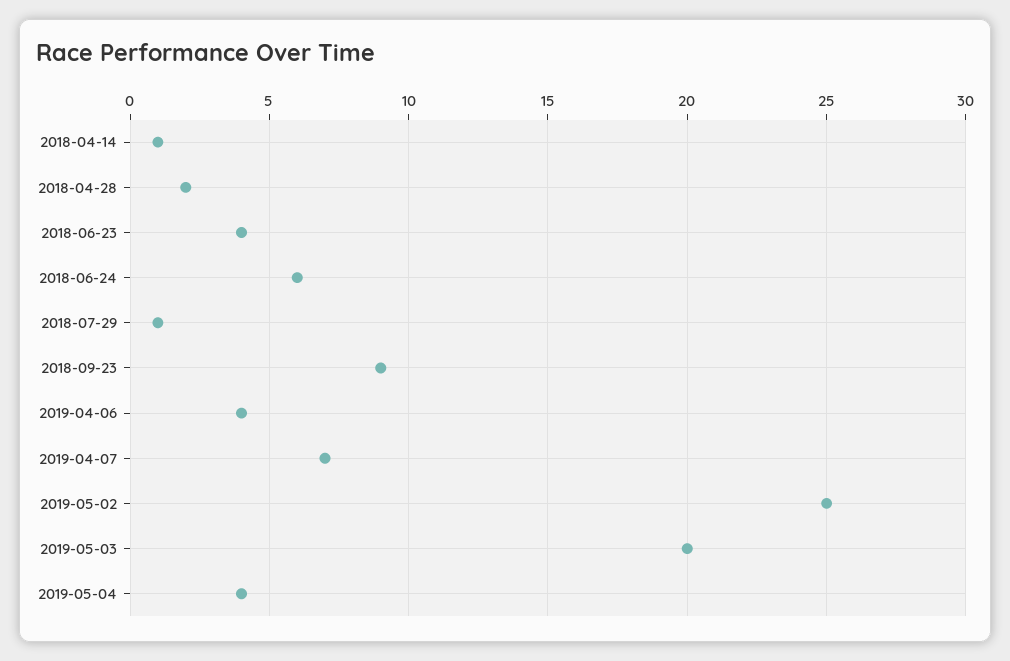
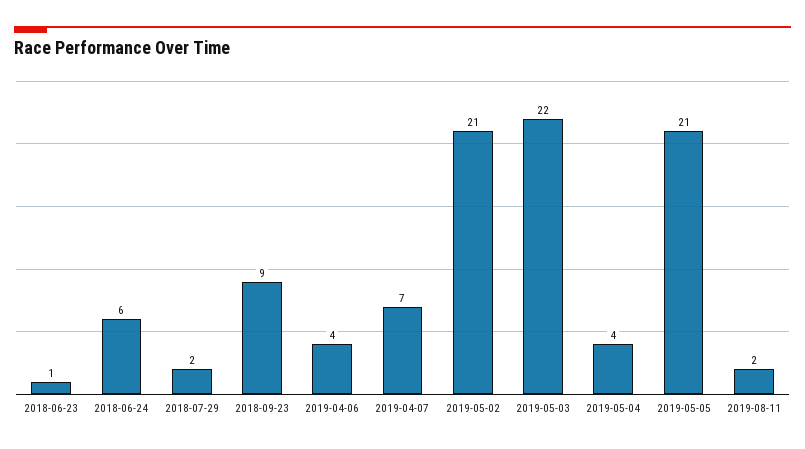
2018-04-14: 1 -> none
2018-04-28: 2 -> none
2018-06-23: 4 -> 1
2018-07-29: 1 -> 2
2019-05-02: 25 -> 21
2019-05-03: 20 -> 22
2019-05-05: none -> 21
2019-08-11: none -> 2

